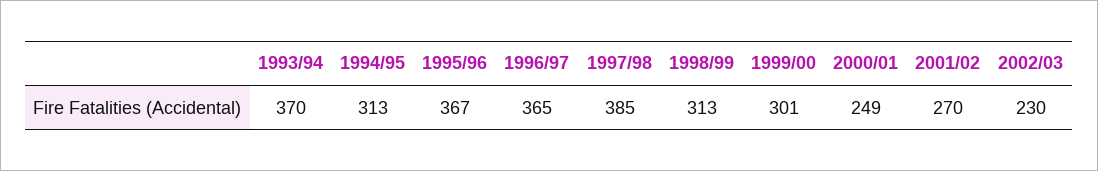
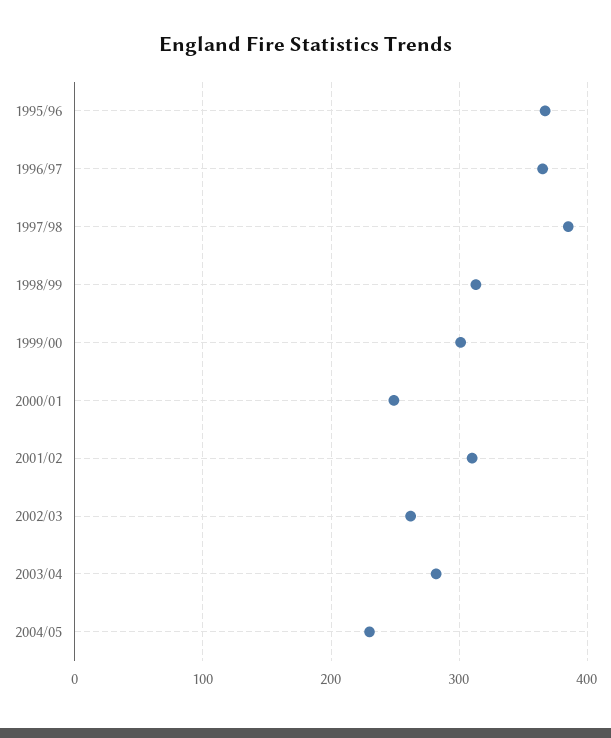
1993/94: 370 -> none
1994/95: 313 -> none
2001/02: 270 -> 310
2002/03: 230 -> 260
2003/04: none -> 280
2004/05: none -> 230

